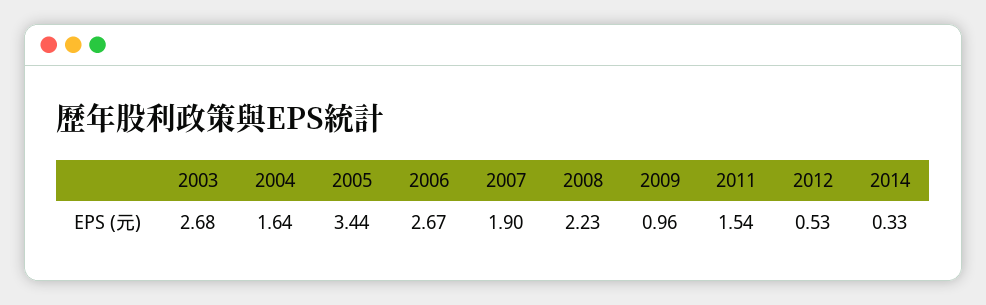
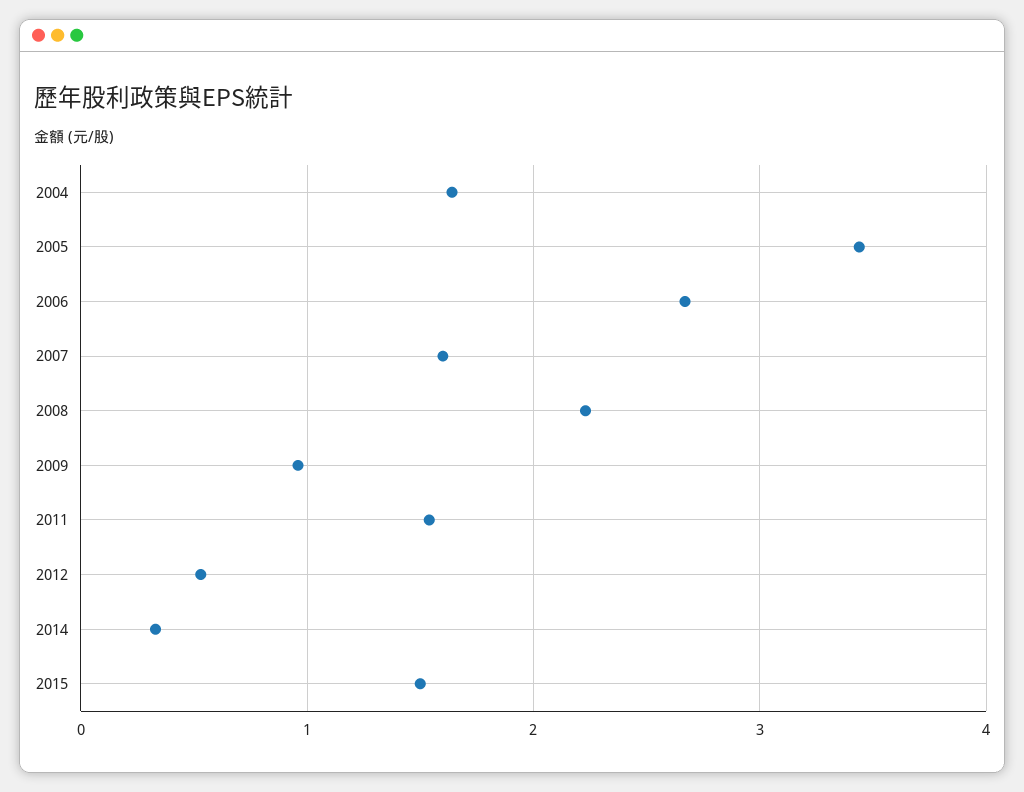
2003: 2.68 -> none
2007: 1.9 -> 1.6
2015: none -> 1.5

